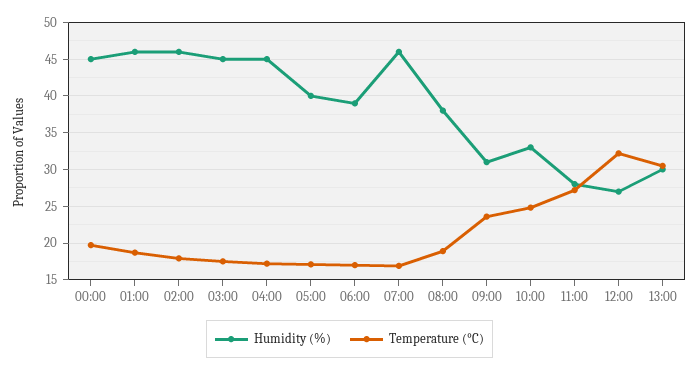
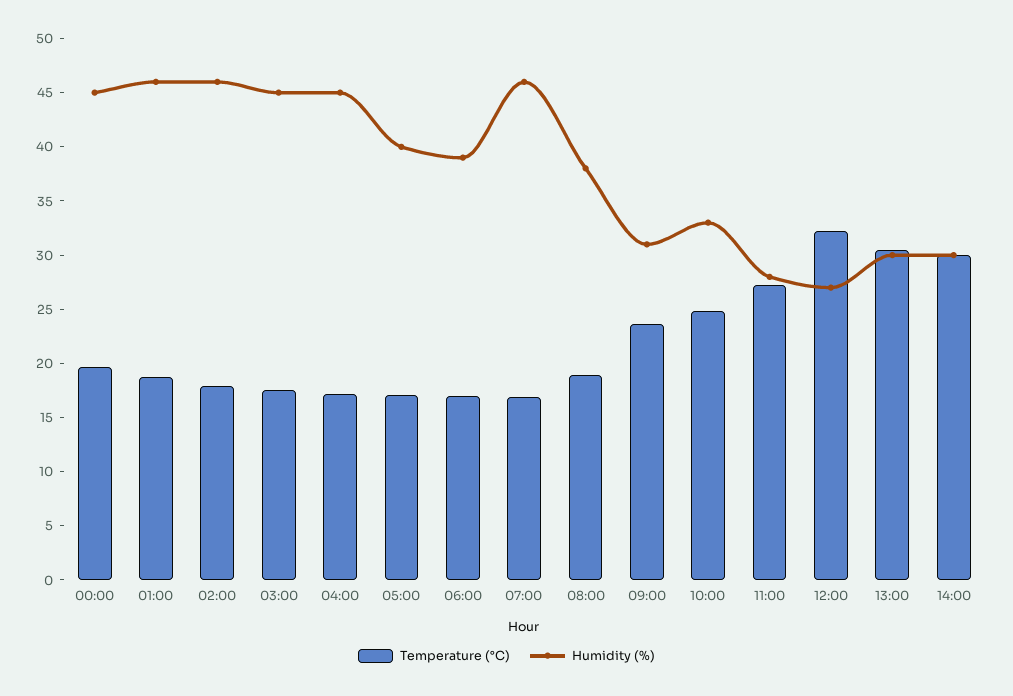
Temperature (°C), 14:00: none -> 30
Humidity (%), 14:00: none -> 30

